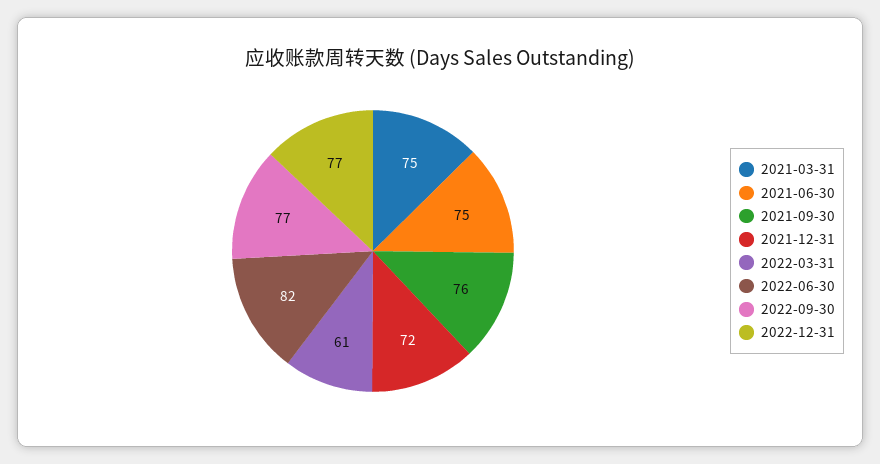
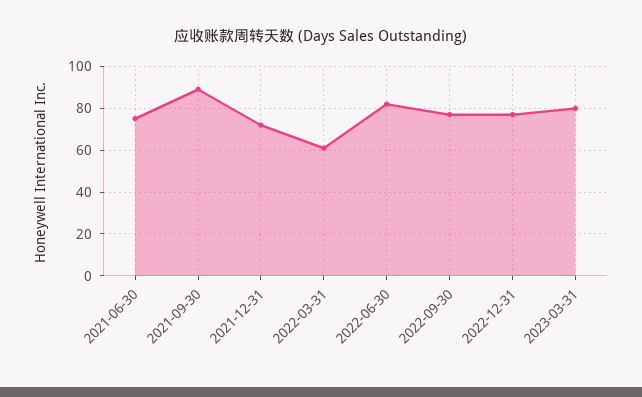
2021-03-31: 75 -> none
2021-09-30: 76 -> 90
2023-03-31: none -> 80

